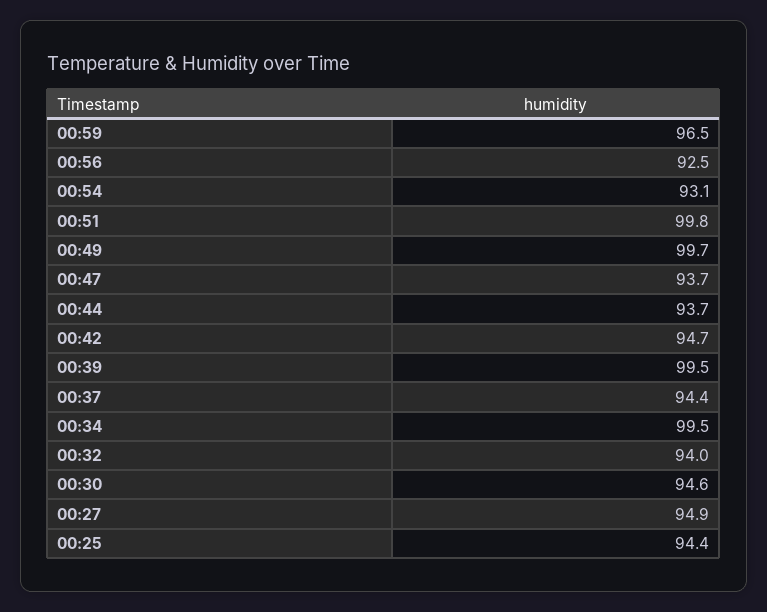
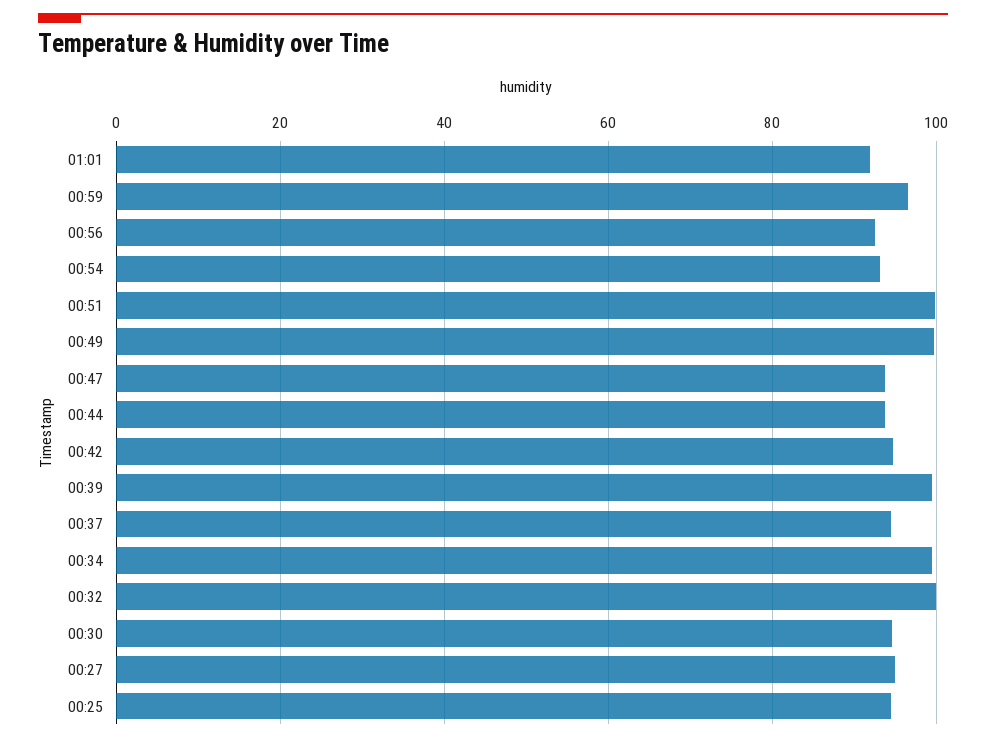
00:32: 94 -> 100
01:01: none -> 92

